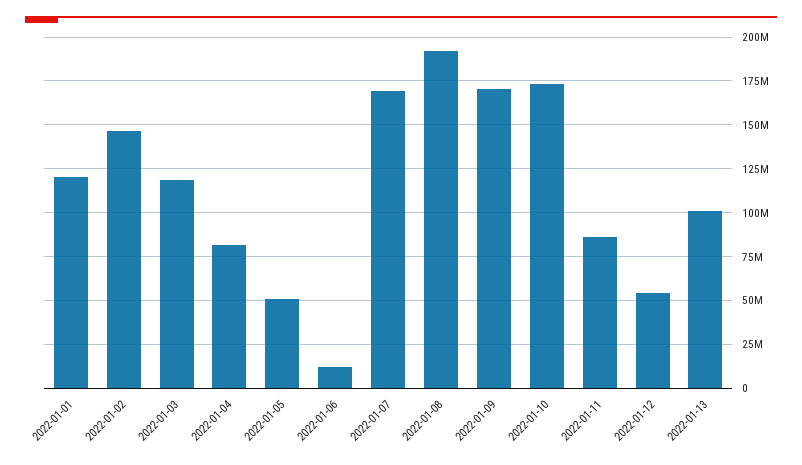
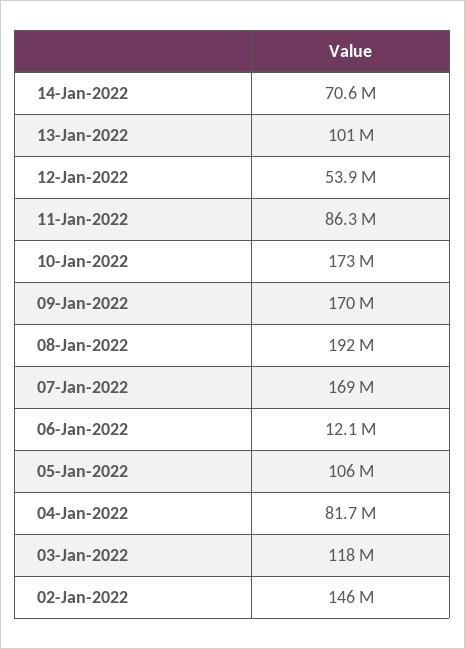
2022-01-01: 120000000 -> none
2022-01-05: 50000000 -> 106000000
14-Jan-2022: none -> 70600000

